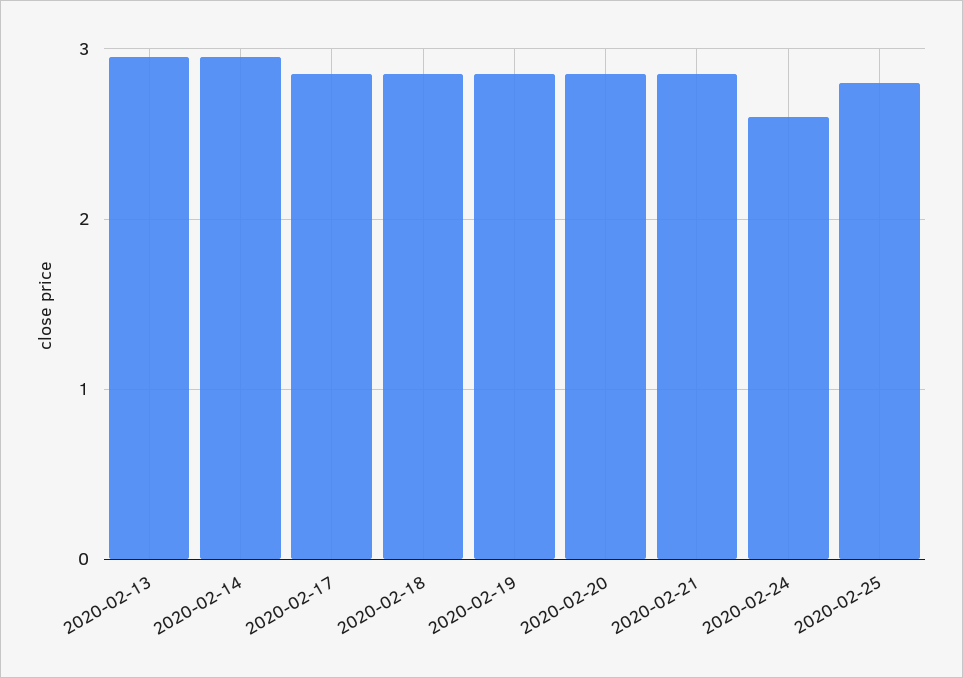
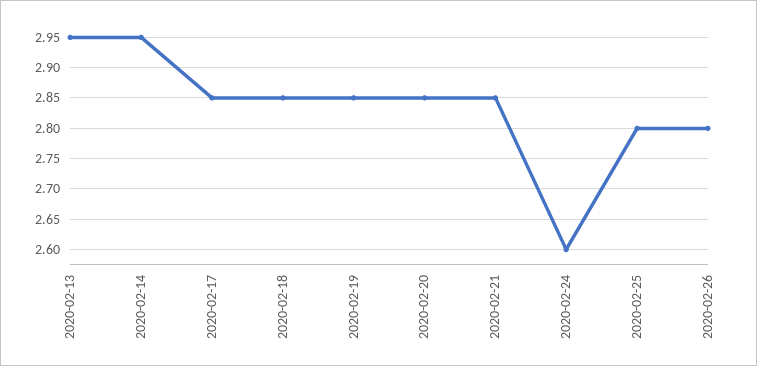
2020-02-26: none -> 2.8

